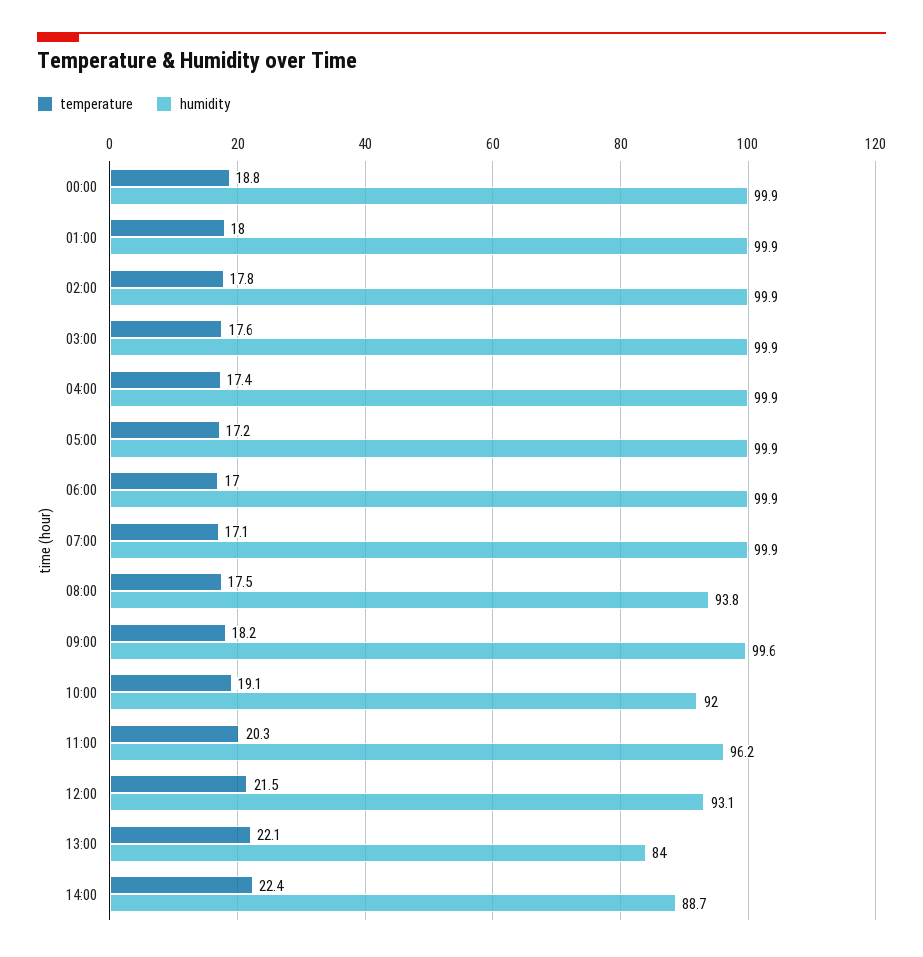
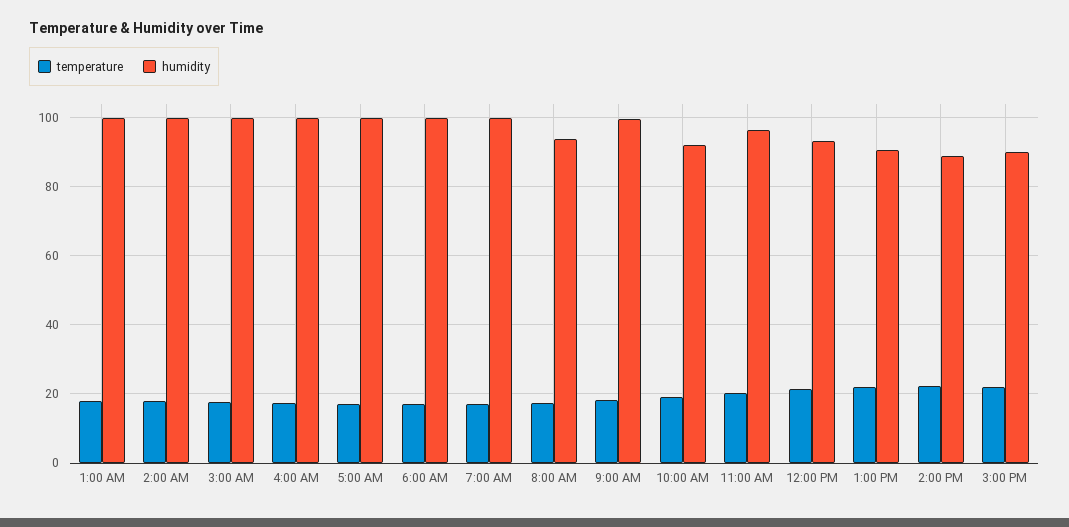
temperature, 00:00: 18.8 -> none
humidity, 00:00: 99.9 -> none
humidity, 13:00: 84 -> 90
temperature, 3:00 PM: none -> 22
humidity, 3:00 PM: none -> 90

